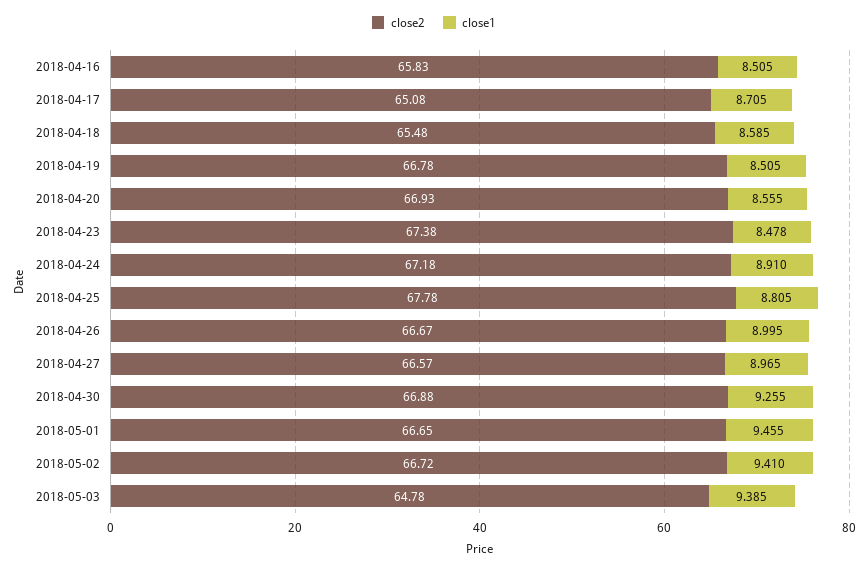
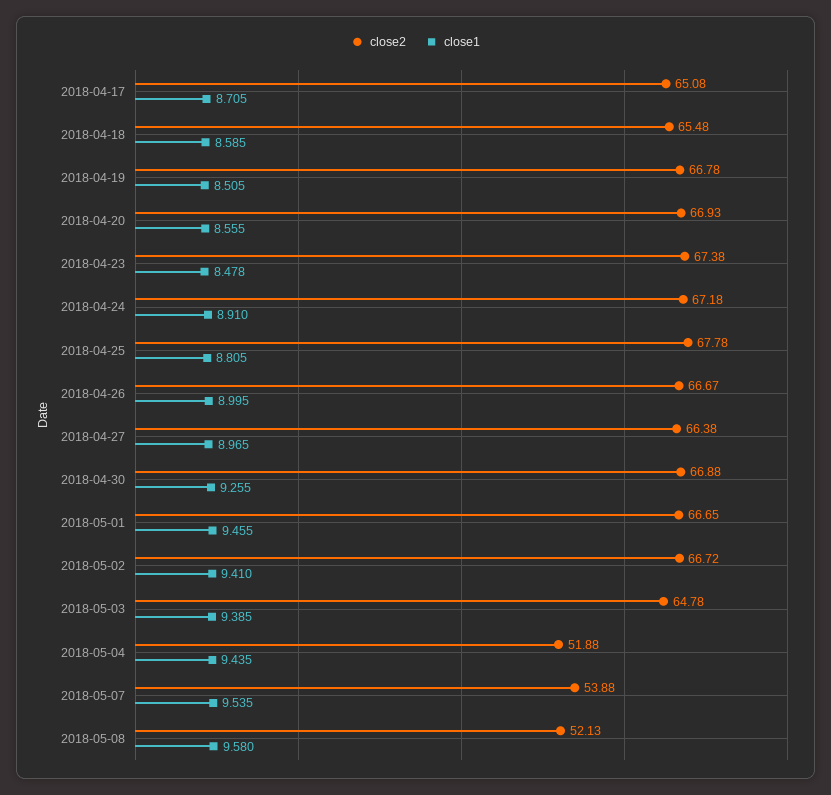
close2, 2018-04-16: 65.83 -> none
close1, 2018-04-16: 8.505 -> none
close2, 2018-04-27: 66.57 -> 66.38
close2, 2018-05-04: none -> 51.88
close1, 2018-05-04: none -> 9.435
close2, 2018-05-07: none -> 53.88
close1, 2018-05-07: none -> 9.535
close2, 2018-05-08: none -> 52.13
close1, 2018-05-08: none -> 9.58

